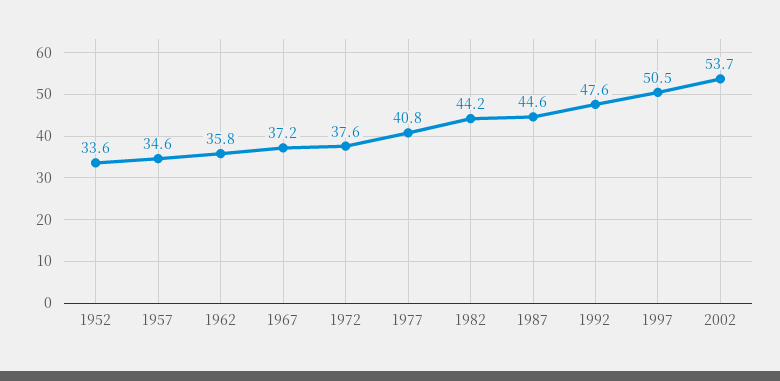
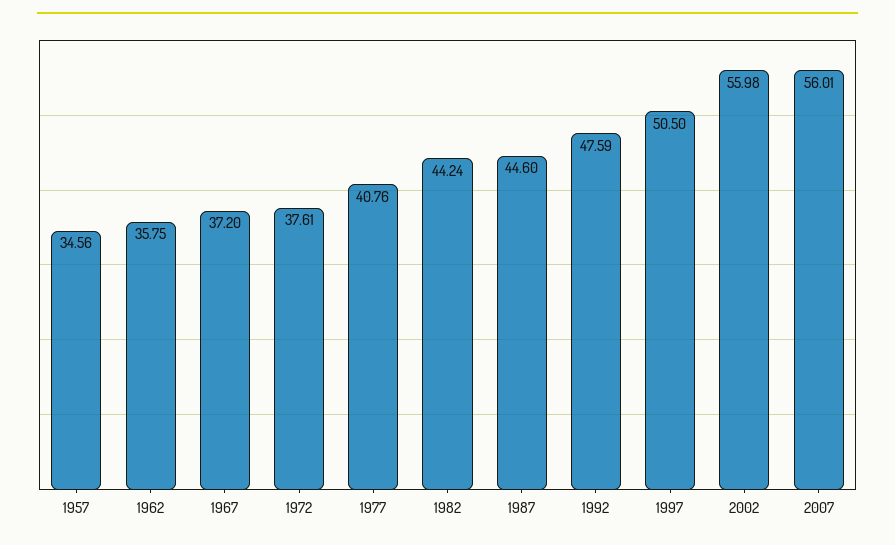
1952: 33.6 -> none
2002: 53.7 -> 55.98
2007: none -> 56.01

